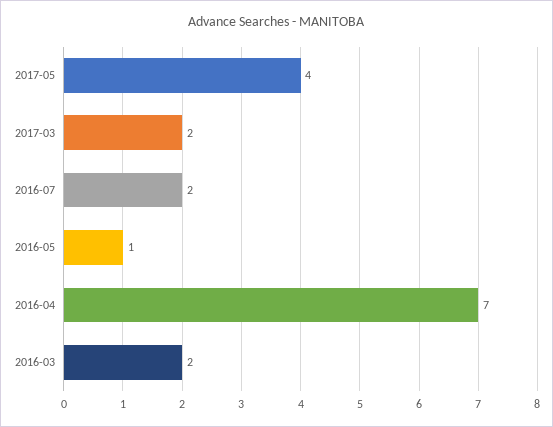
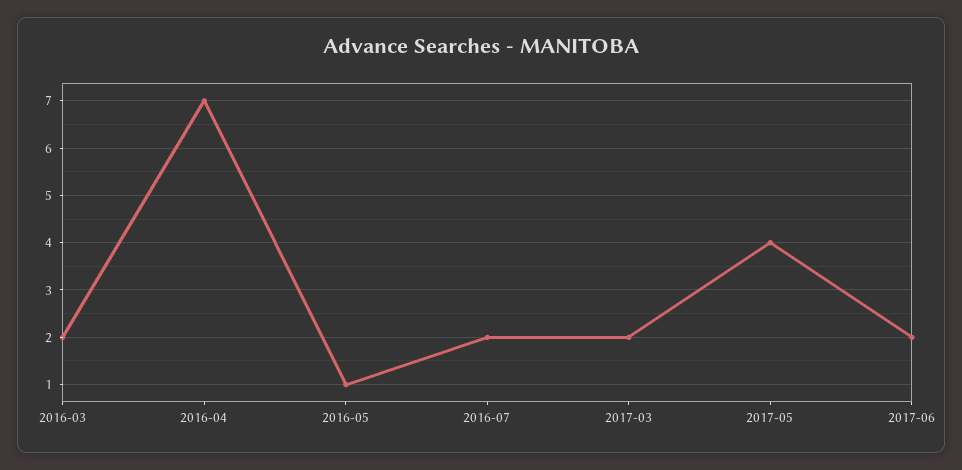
2017-06: none -> 2

